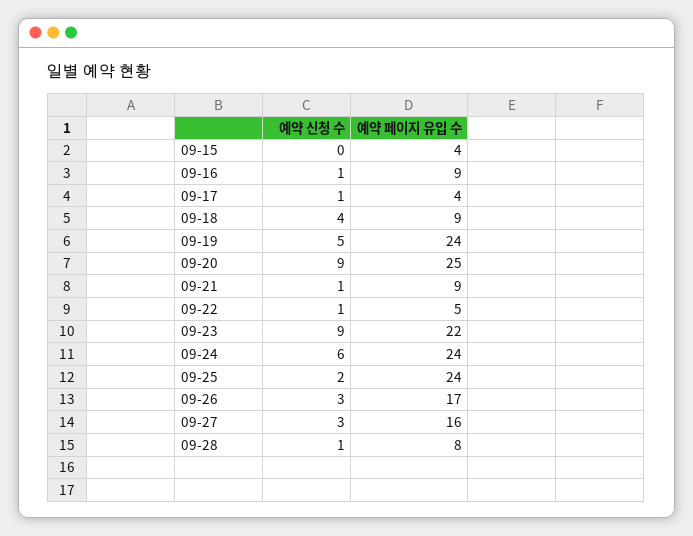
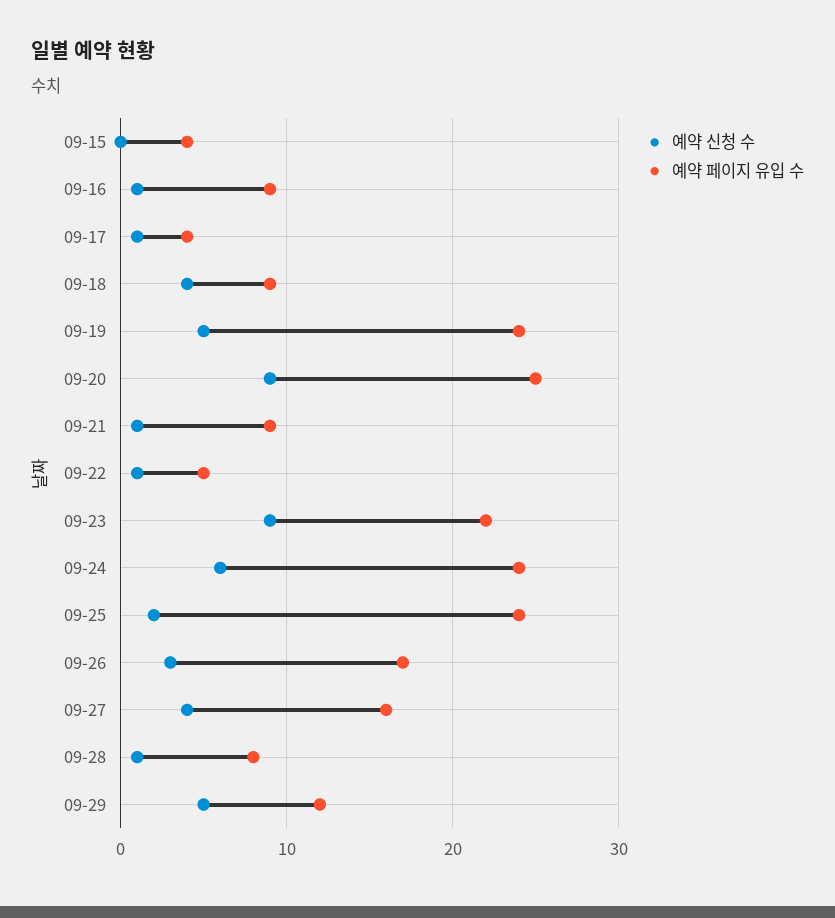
예약 신청 수, 09-27: 3 -> 4
예약 신청 수, 09-29: none -> 5
예약 페이지 유입 수, 09-29: none -> 12

